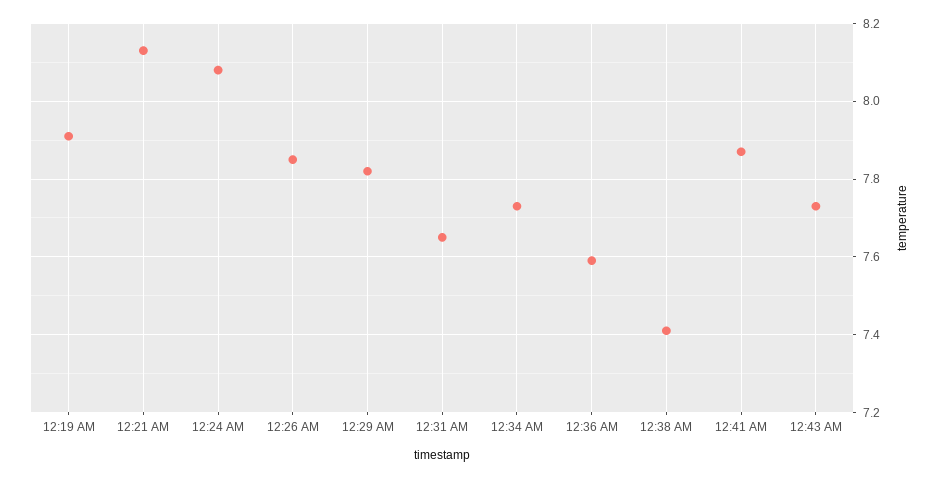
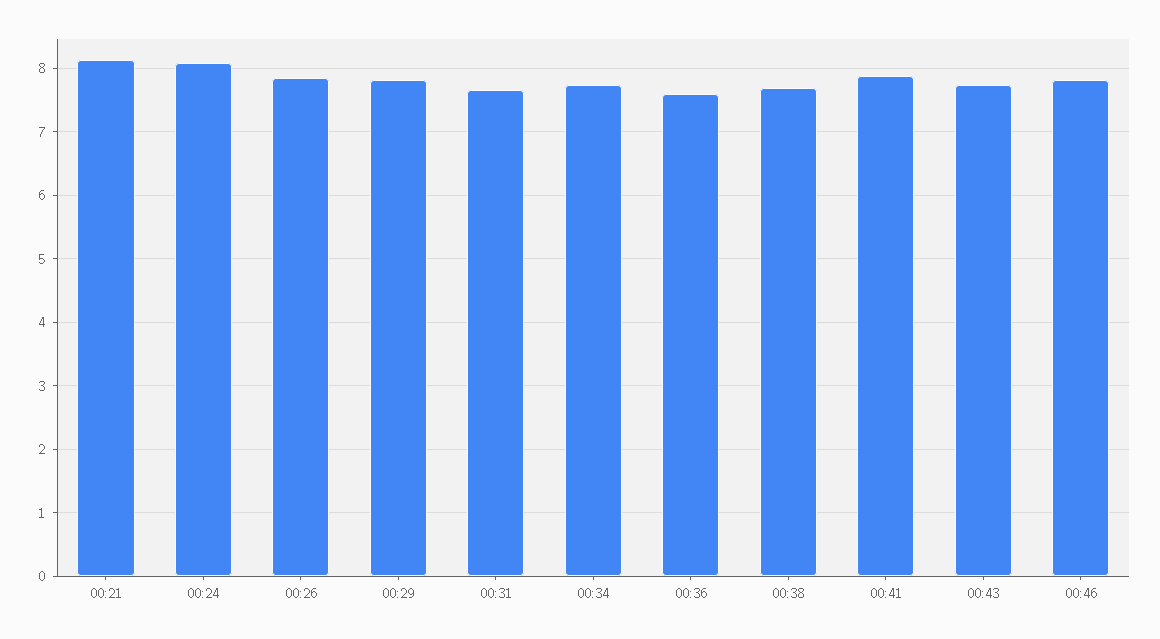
12:19 AM: 7.9 -> none
12:38 AM: 7.4 -> 7.7
00:46: none -> 7.8

